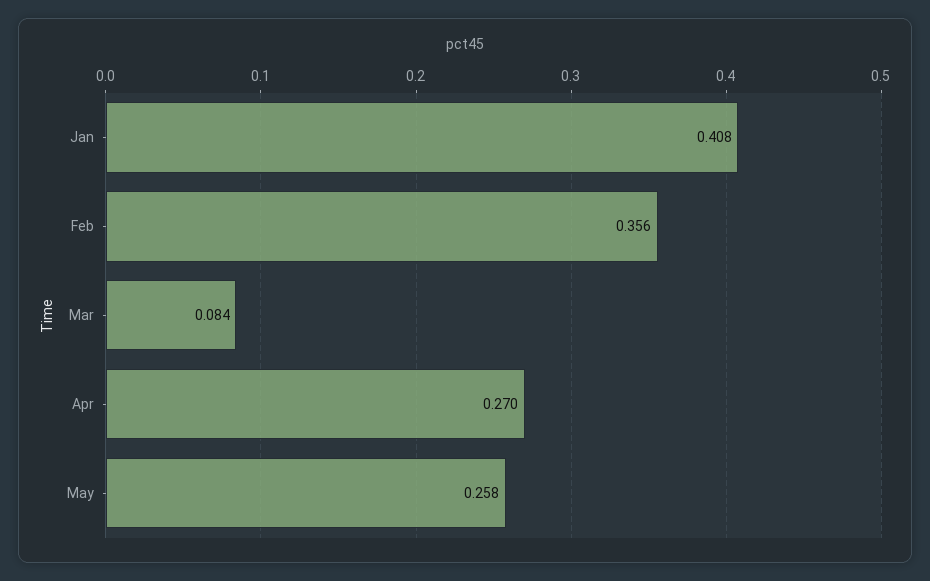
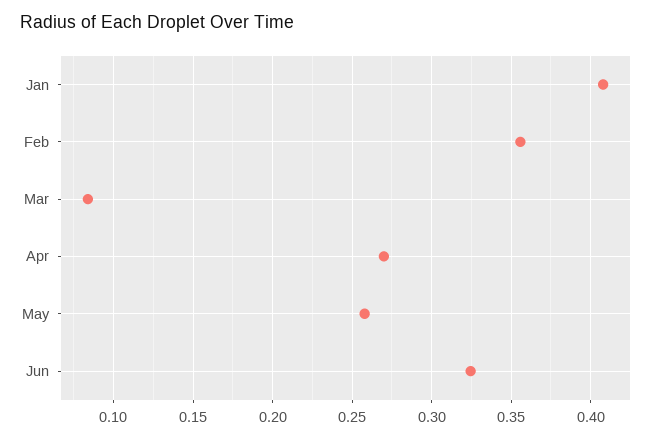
Jun: none -> 0.325

